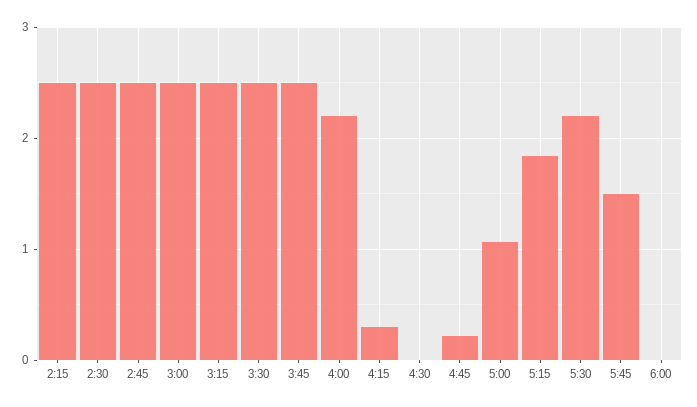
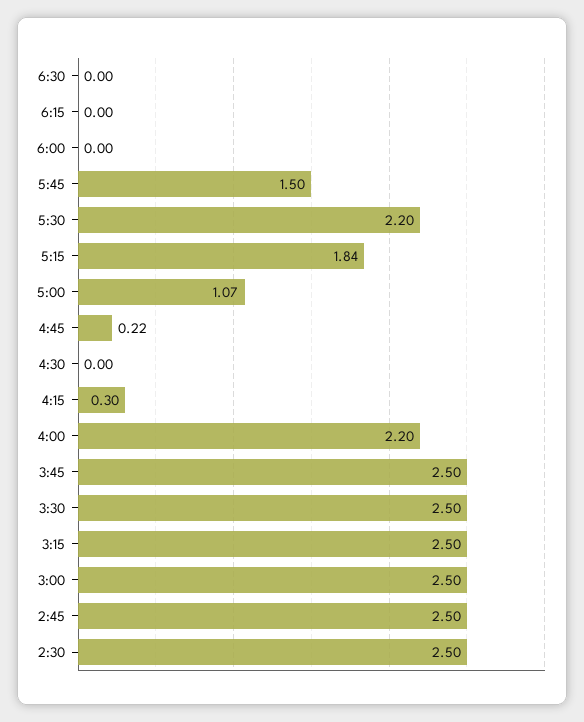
2:15: 2.5 -> none
6:30: none -> 0
6:15: none -> 0

